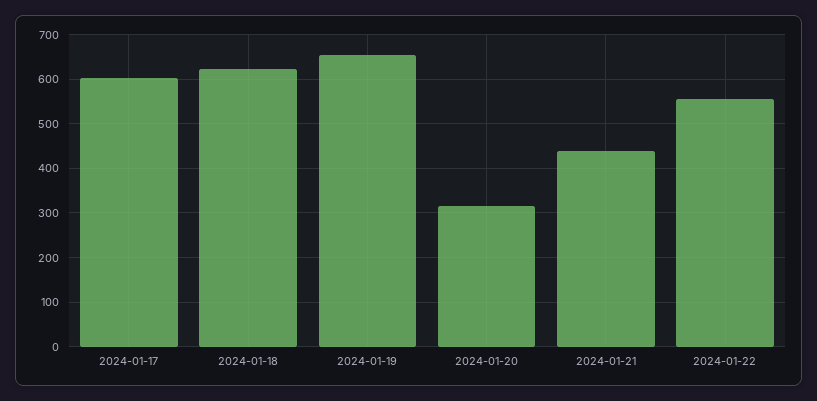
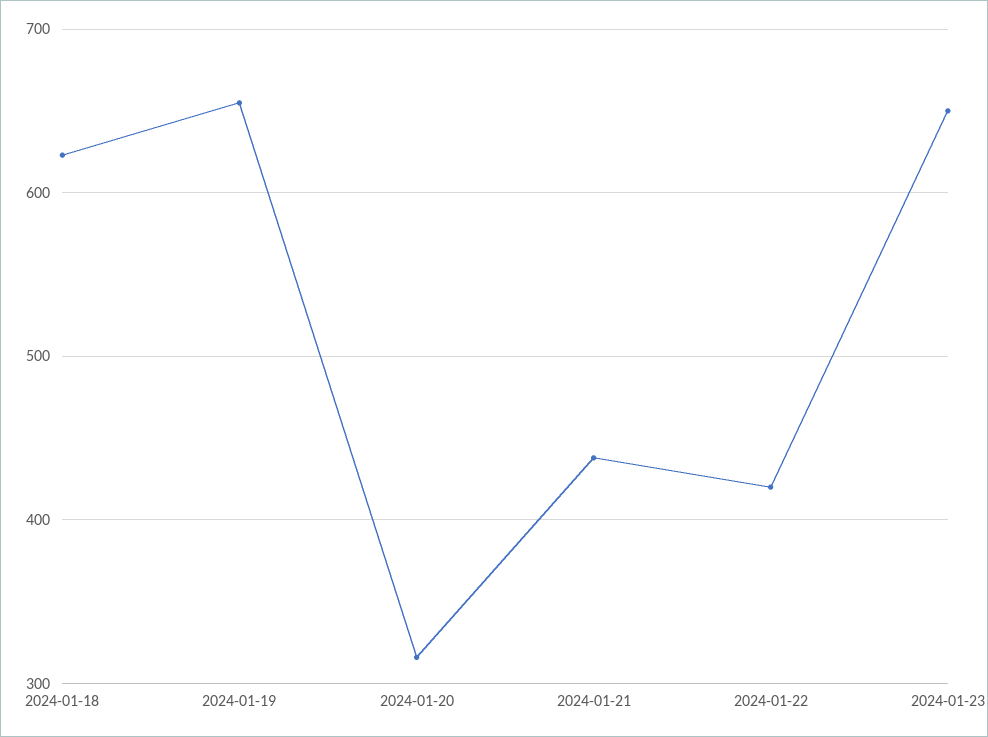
2024-01-17: 600 -> none
2024-01-22: 560 -> 420
2024-01-23: none -> 650

